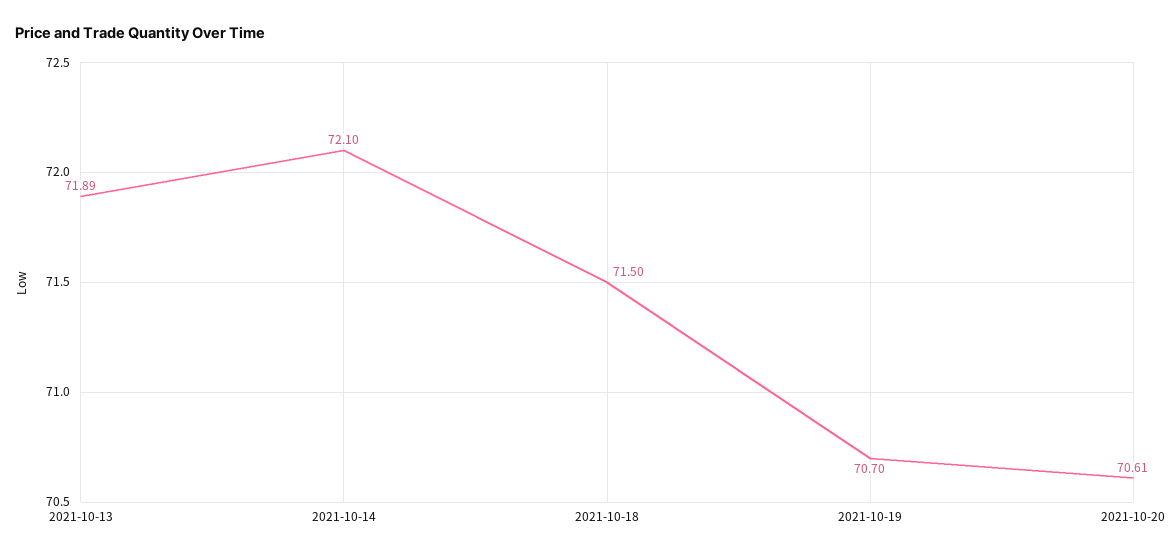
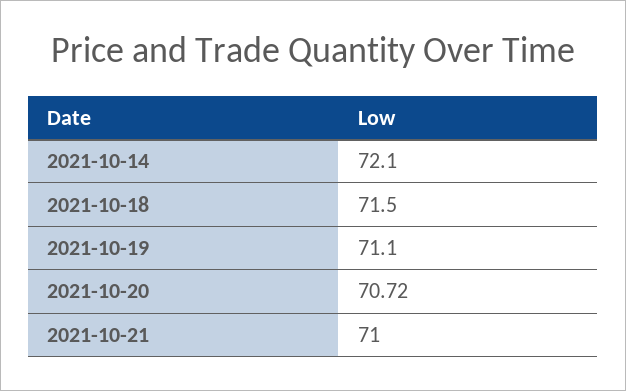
2021-10-13: 71.89 -> none
2021-10-19: 70.7 -> 71.1
2021-10-20: 70.61 -> 70.72
2021-10-21: none -> 71

